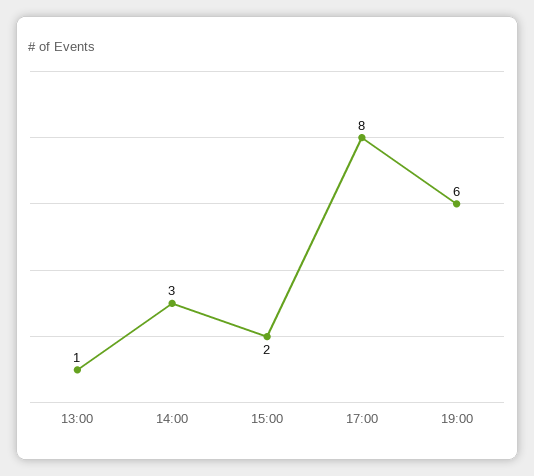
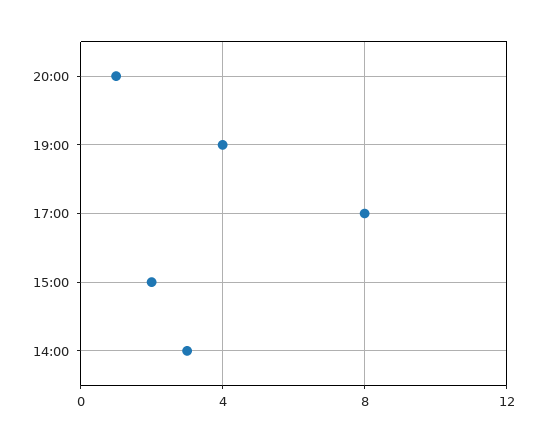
13:00: 1 -> none
19:00: 6 -> 4
20:00: none -> 1

